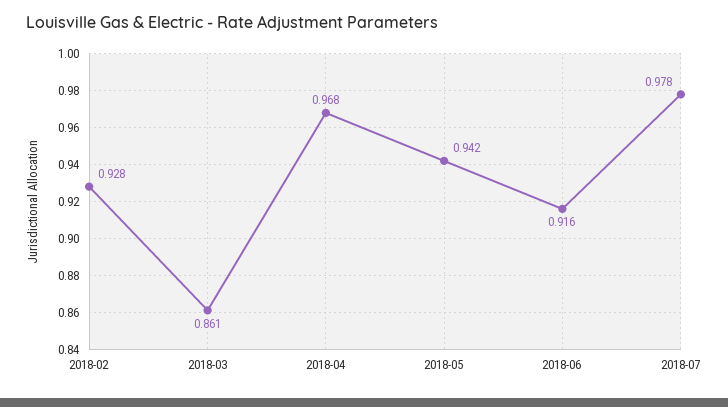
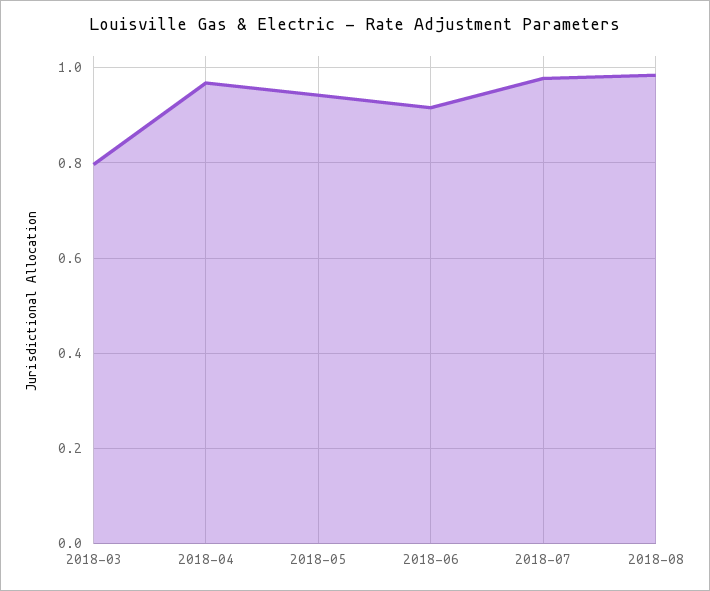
2018-02: 0.928 -> none
2018-03: 0.861 -> 0.8
2018-08: none -> 0.98

